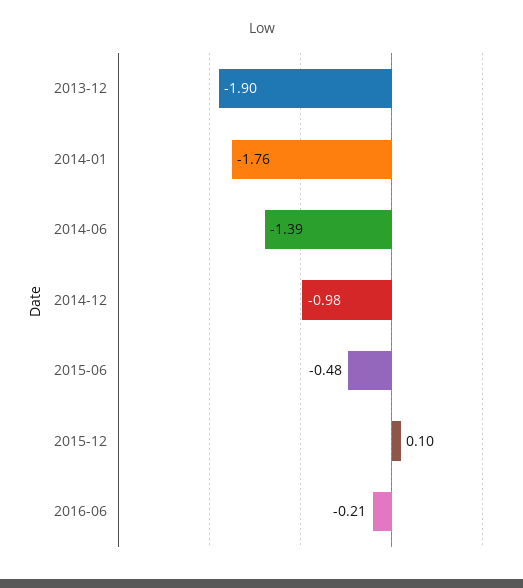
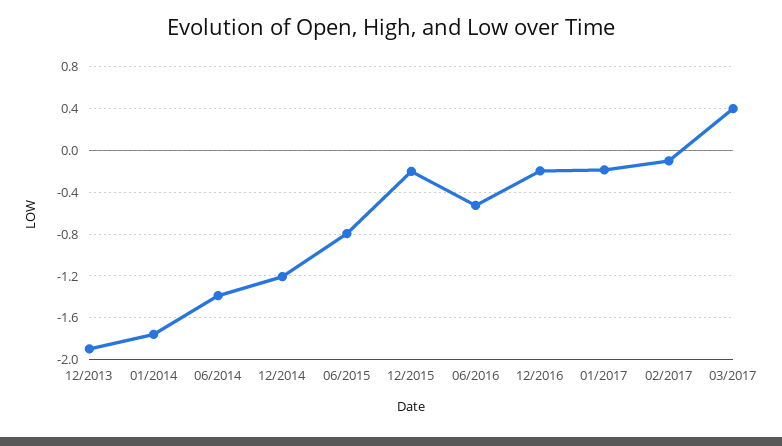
2014-12: -0.98 -> -1.2
2015-06: -0.48 -> -0.8
2015-12: 0.1 -> -0.2
2016-06: -0.21 -> -0.5
12/2016: none -> -0.2
01/2017: none -> -0.2
02/2017: none -> -0.1
03/2017: none -> 0.4

